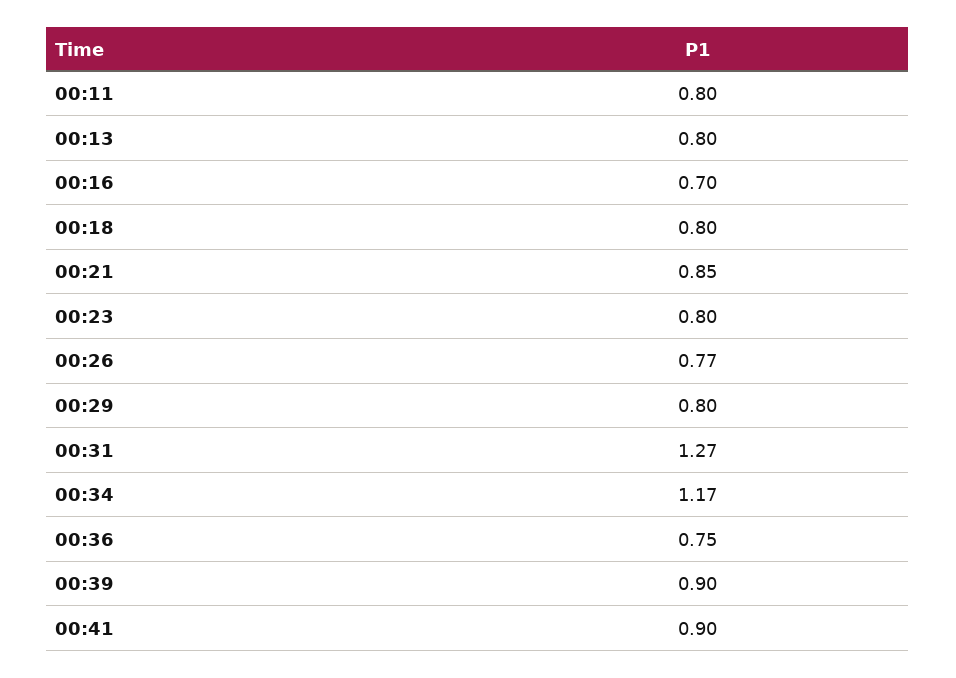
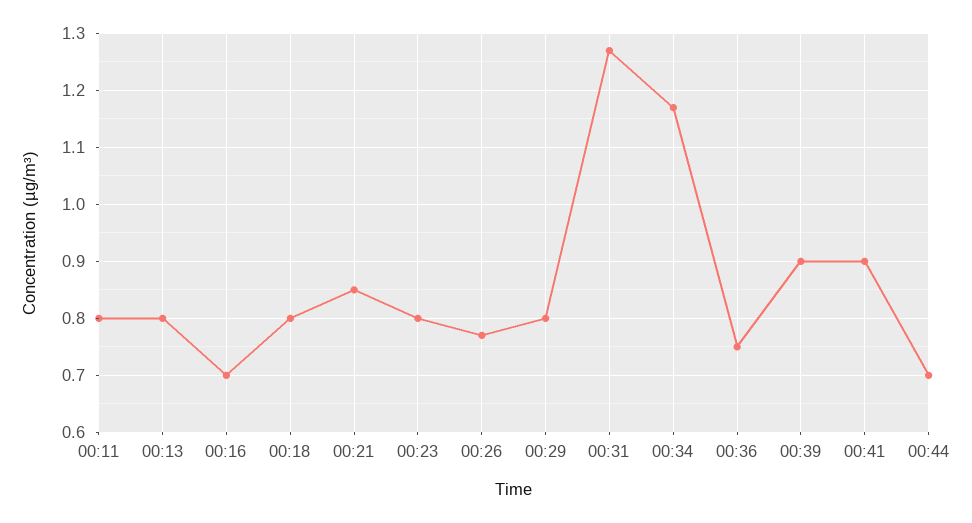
00:44: none -> 0.7

